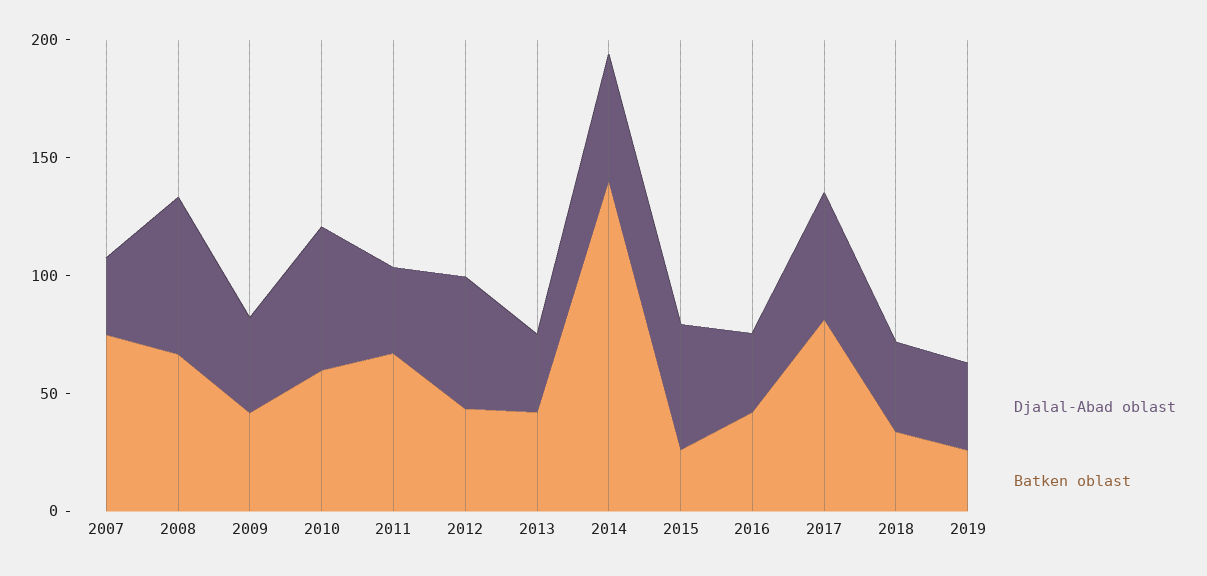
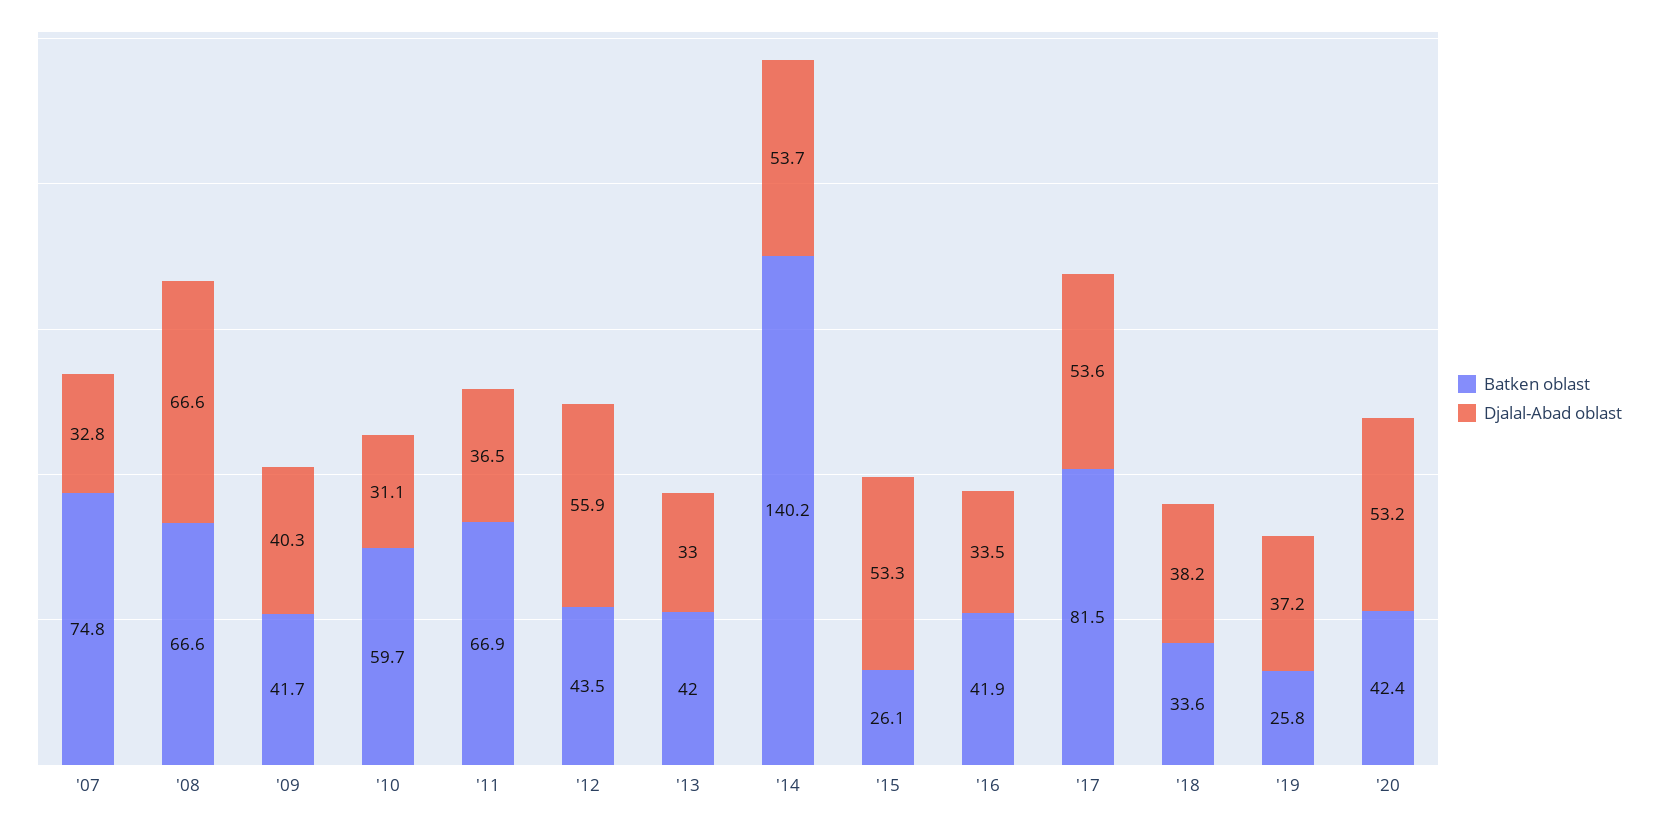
Djalal-Abad oblast, 2010: 60 -> 31.1
Batken oblast, '20: none -> 42.4
Djalal-Abad oblast, '20: none -> 53.2

